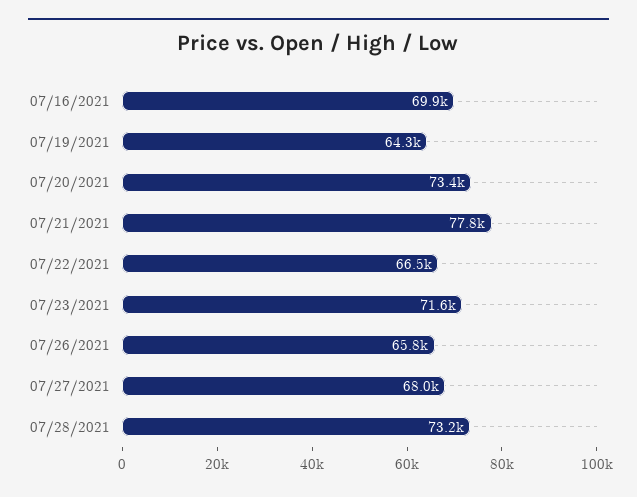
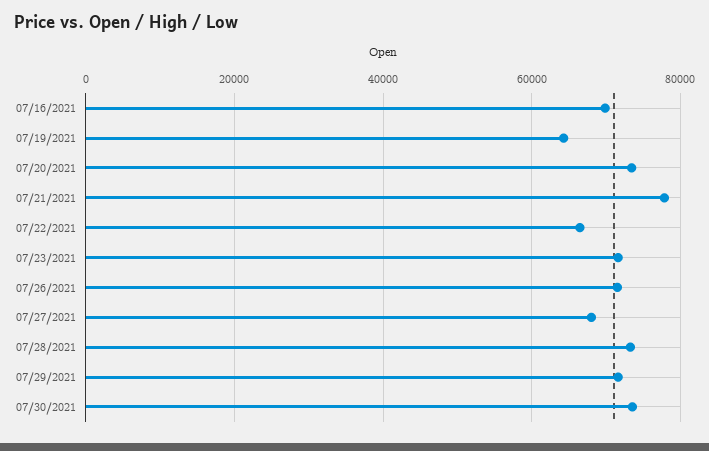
07/26/2021: 65800 -> 72000
07/29/2021: none -> 72000
07/30/2021: none -> 74000

